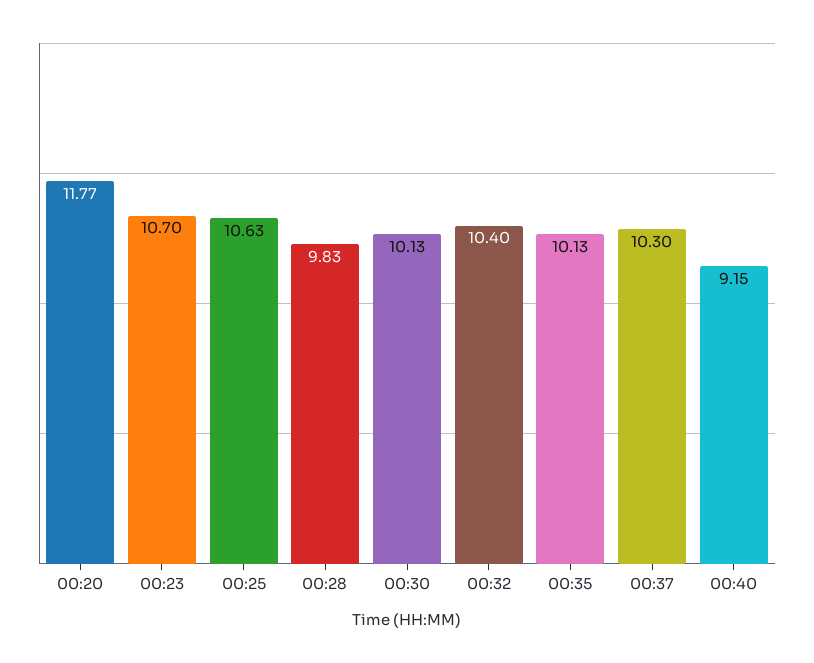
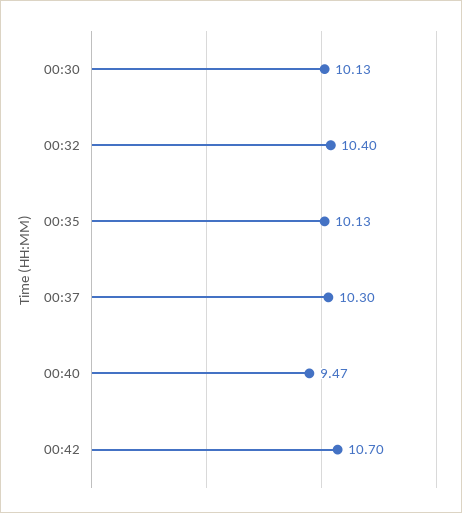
00:20: 11.77 -> none
00:23: 10.7 -> none
00:25: 10.63 -> none
00:28: 9.83 -> none
00:40: 9.15 -> 9.47
00:42: none -> 10.7

